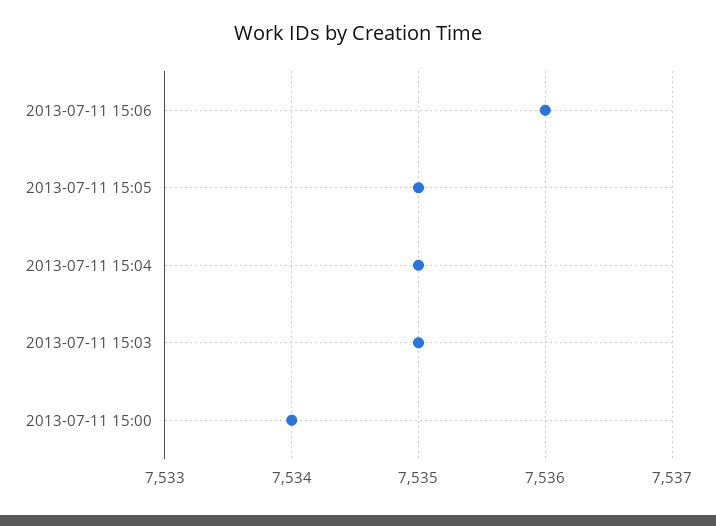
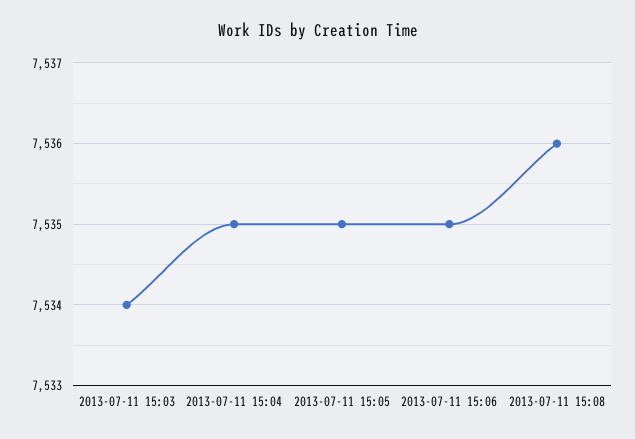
2013-07-11 15:06: 7536 -> 7535
2013-07-11 15:03: 7535 -> 7534
2013-07-11 15:00: 7534 -> none
2013-07-11 15:08: none -> 7536

